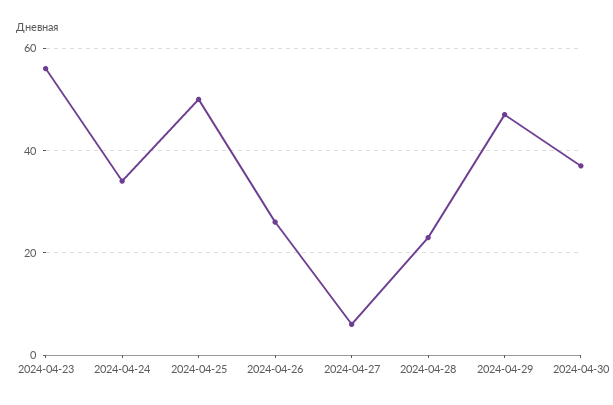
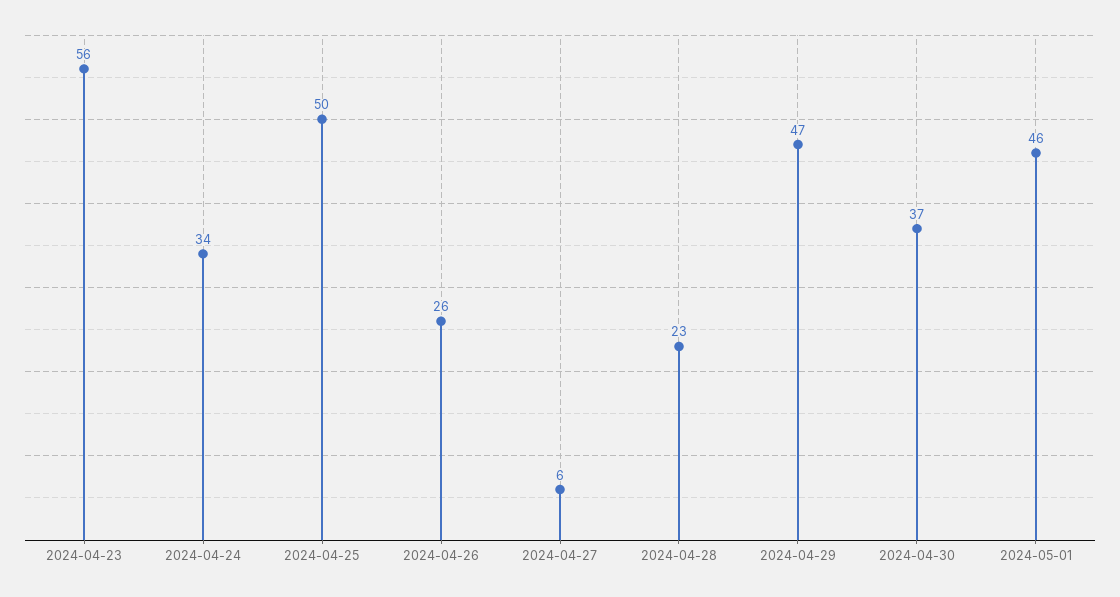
2024-05-01: none -> 46

